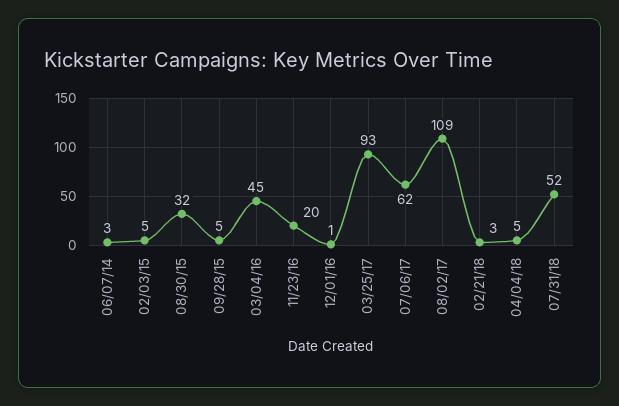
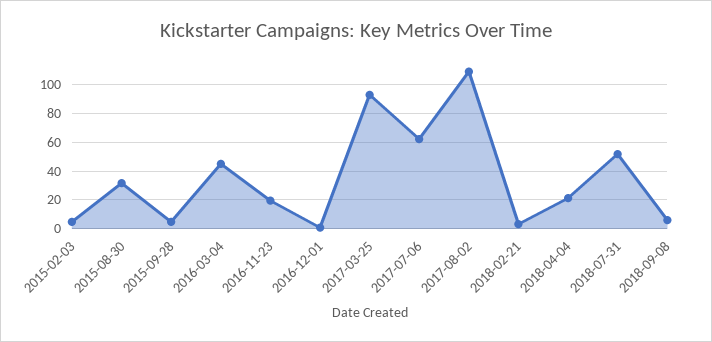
06/07/14: 3 -> none
04/04/18: 5 -> 20
2018-09-08: none -> 5

